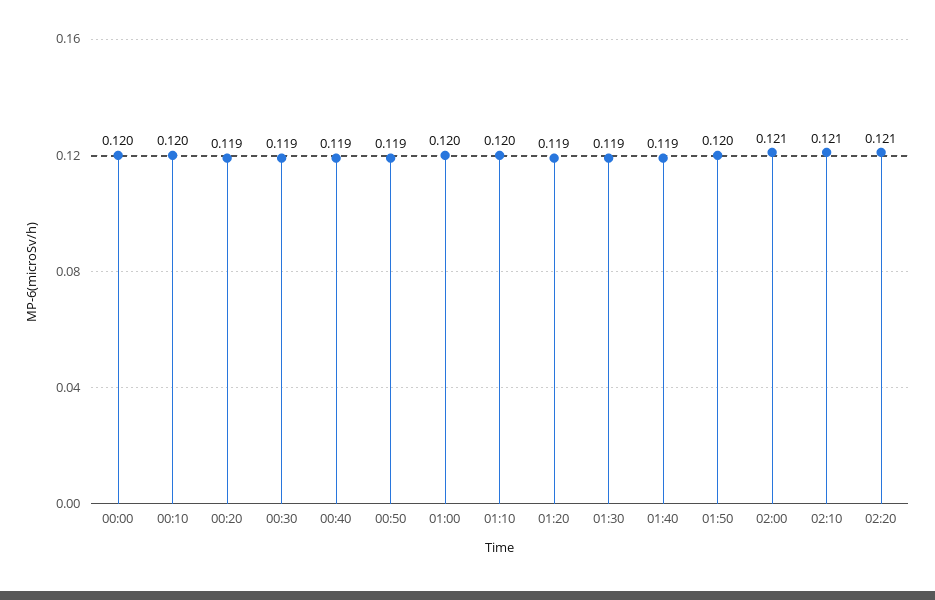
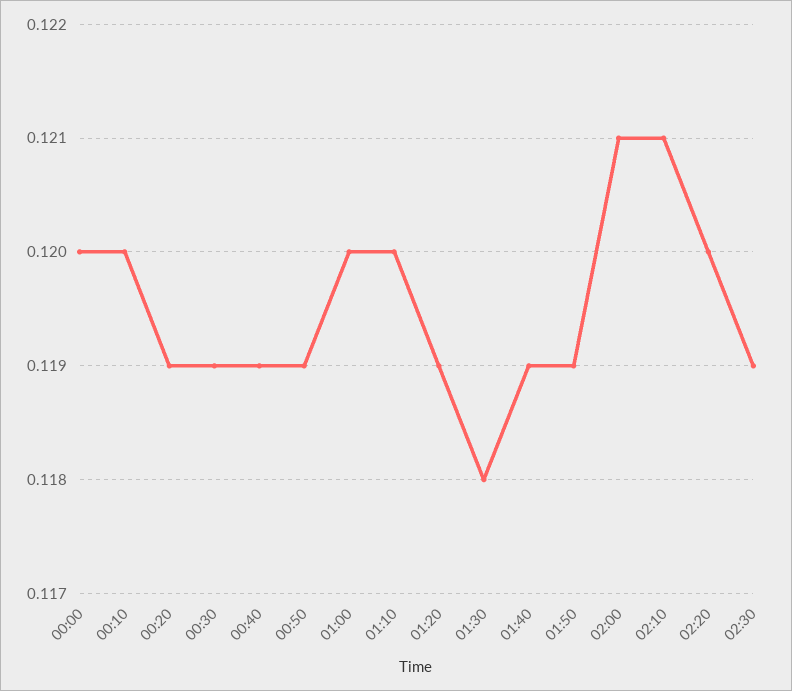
01:30: 0.119 -> 0.118
01:50: 0.12 -> 0.119
02:20: 0.121 -> 0.12
02:30: none -> 0.119

